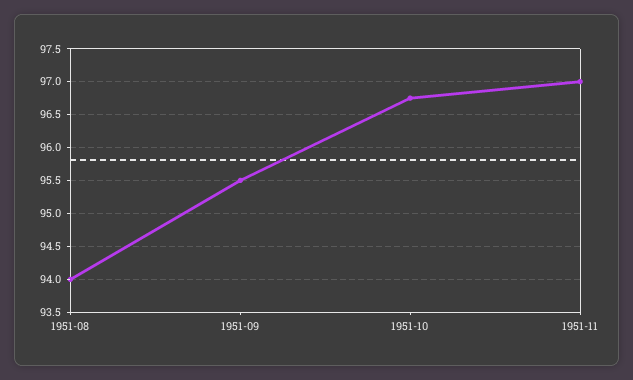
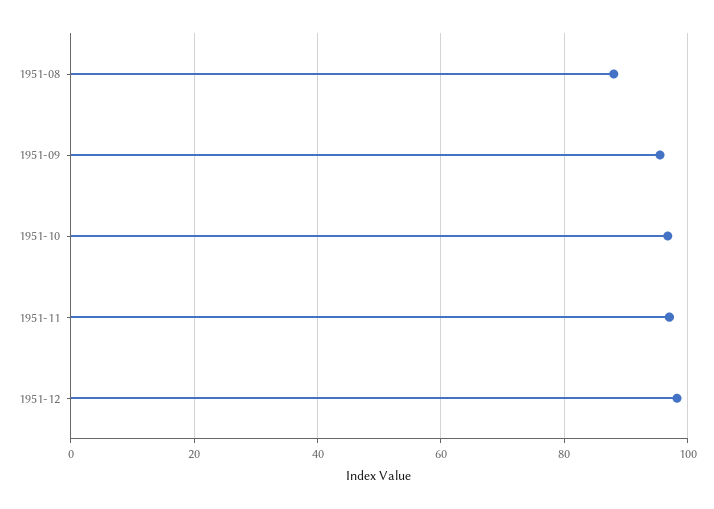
1951-08: 94 -> 88
1951-12: none -> 98

